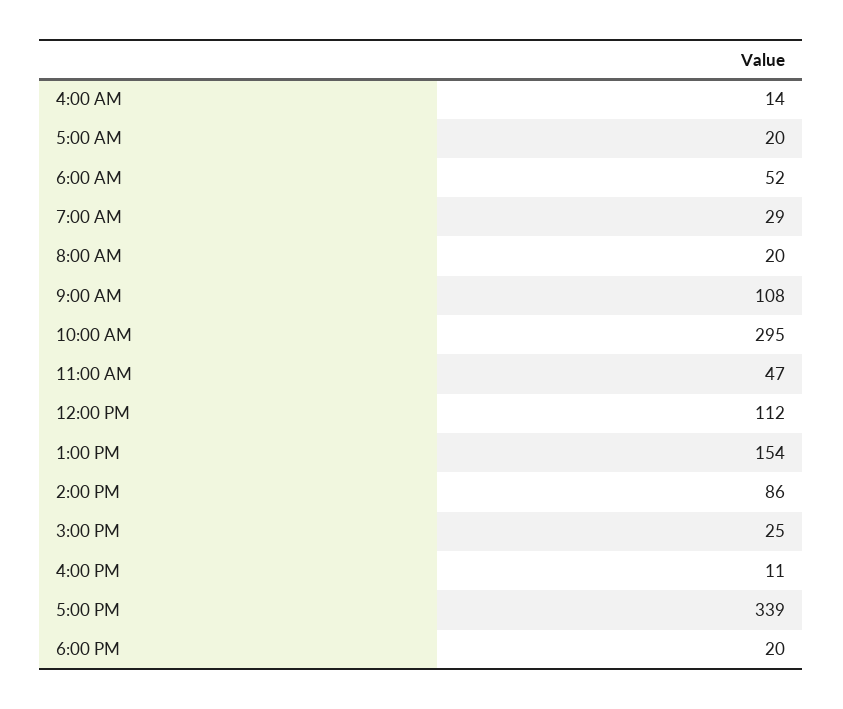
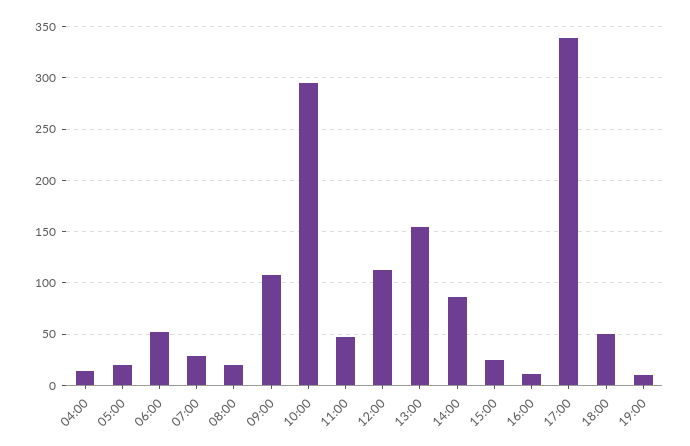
6:00 PM: 20 -> 50
19:00: none -> 10

